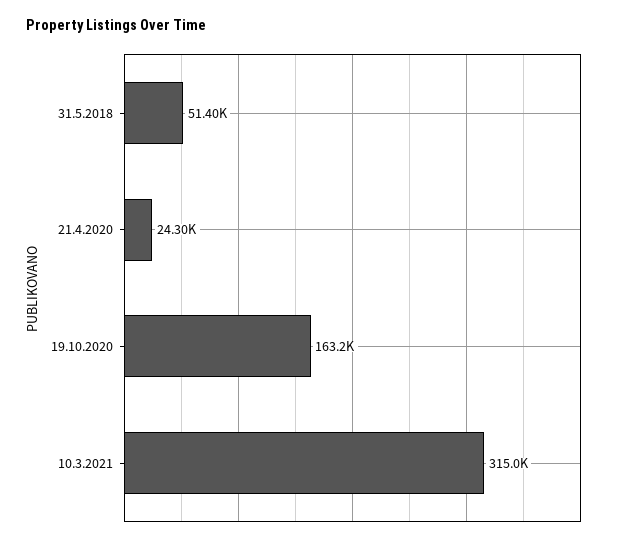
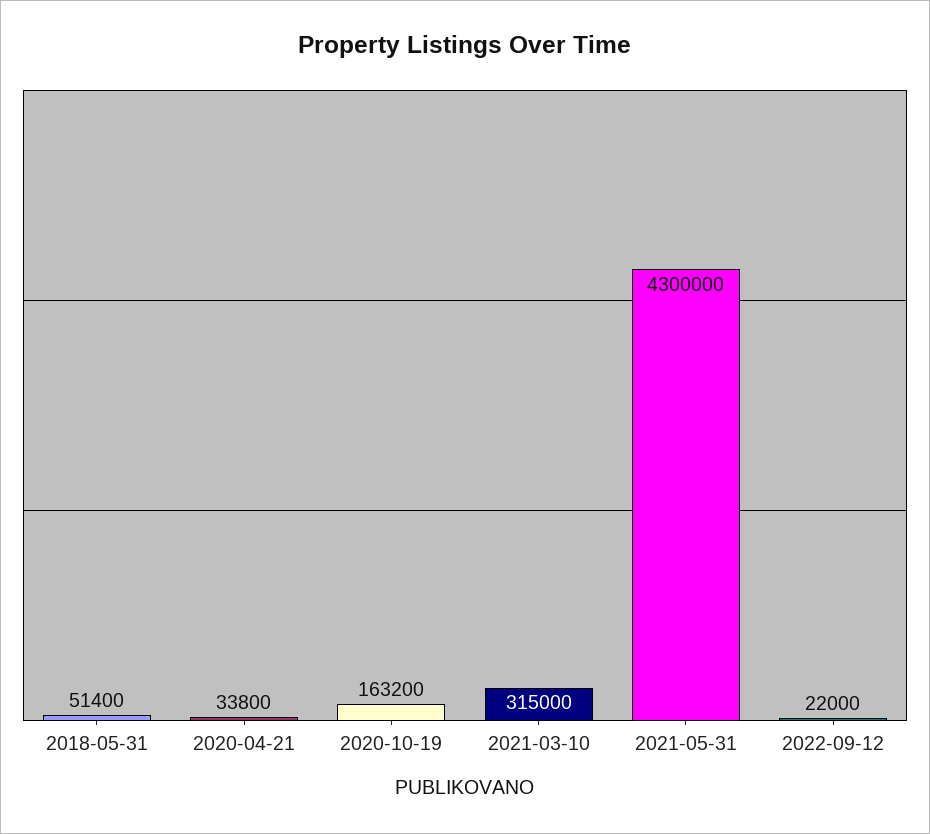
21.4.2020: 24300 -> 33800
2021-05-31: none -> 4300000
2022-09-12: none -> 22000

